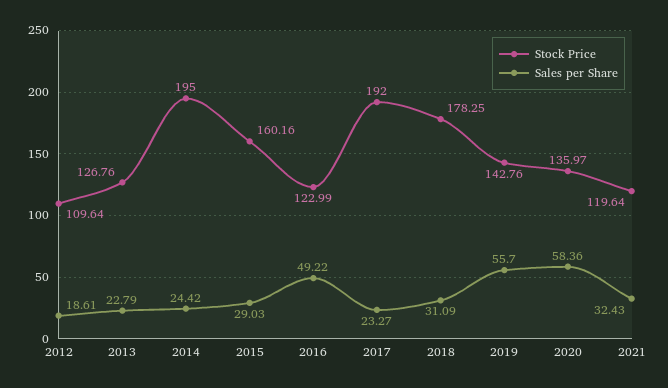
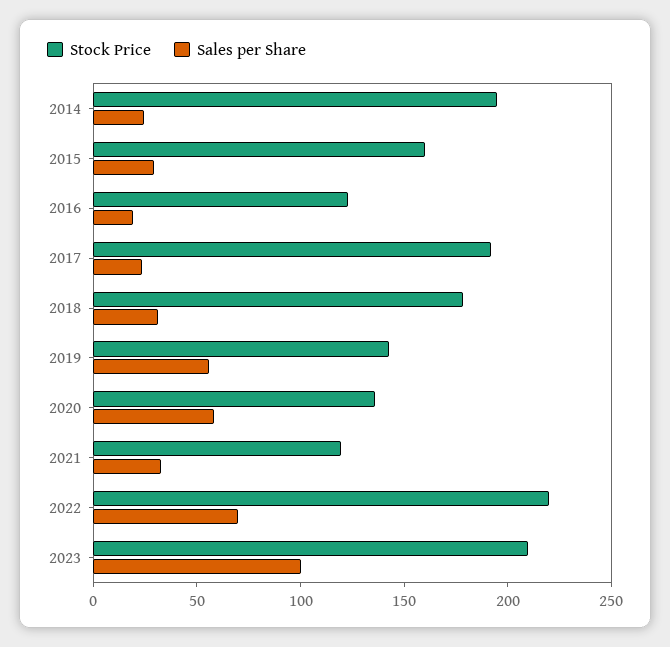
Stock Price, 2012: 109.64 -> none
Sales per Share, 2012: 18.61 -> none
Stock Price, 2013: 126.76 -> none
Sales per Share, 2013: 22.79 -> none
Sales per Share, 2016: 49.22 -> 20
Stock Price, 2022: none -> 220
Sales per Share, 2022: none -> 70
Stock Price, 2023: none -> 210
Sales per Share, 2023: none -> 100

